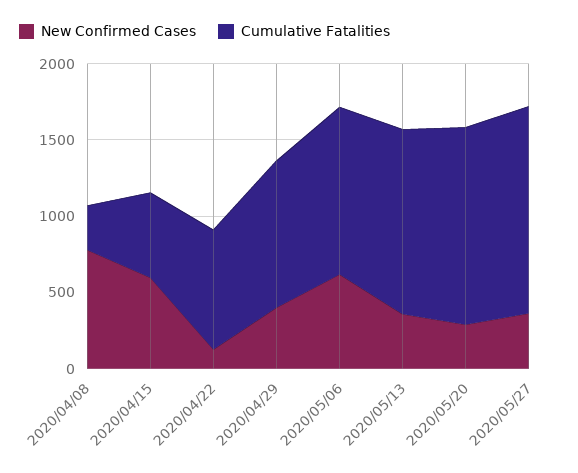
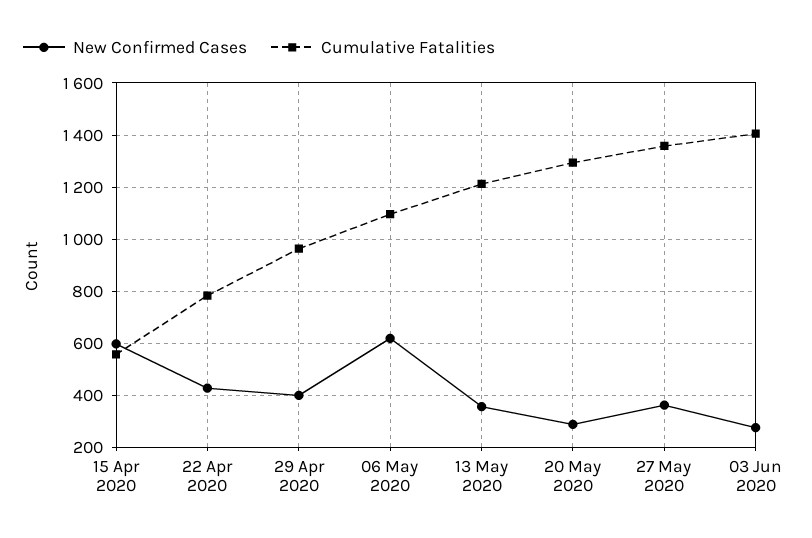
New Confirmed Cases, 2020/04/08: 800 -> none
Cumulative Fatalities, 2020/04/08: 300 -> none
New Confirmed Cases, 2020/04/22: 100 -> 425
New Confirmed Cases, 03 Jun 2020: none -> 275
Cumulative Fatalities, 03 Jun 2020: none -> 1400

